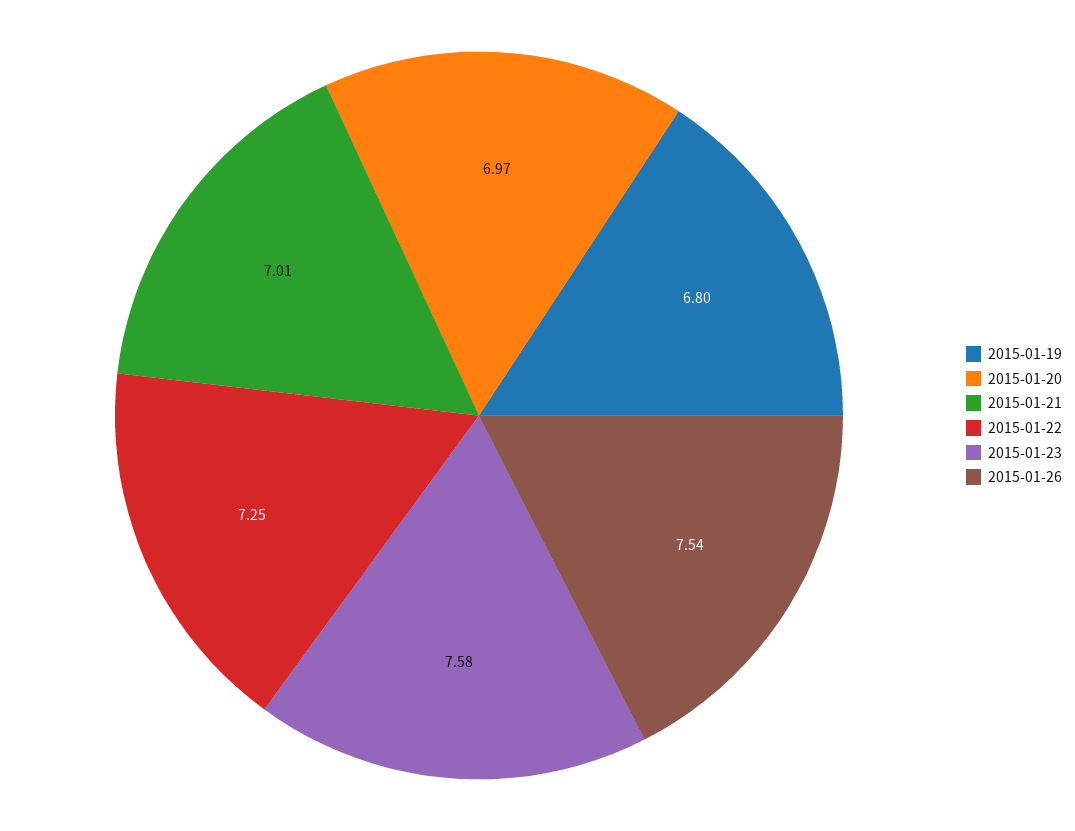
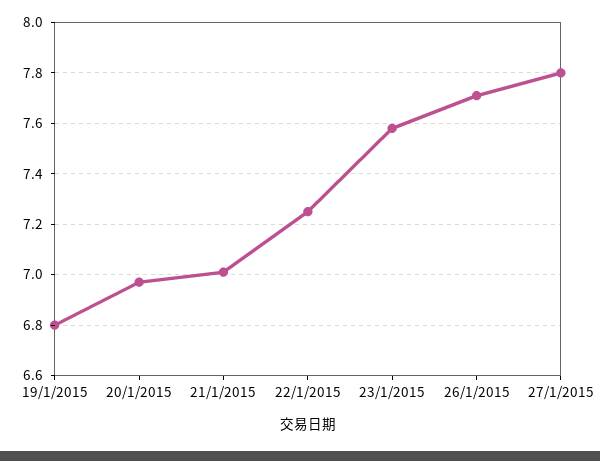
2015-01-26: 7.54 -> 7.7
27/1/2015: none -> 7.8

